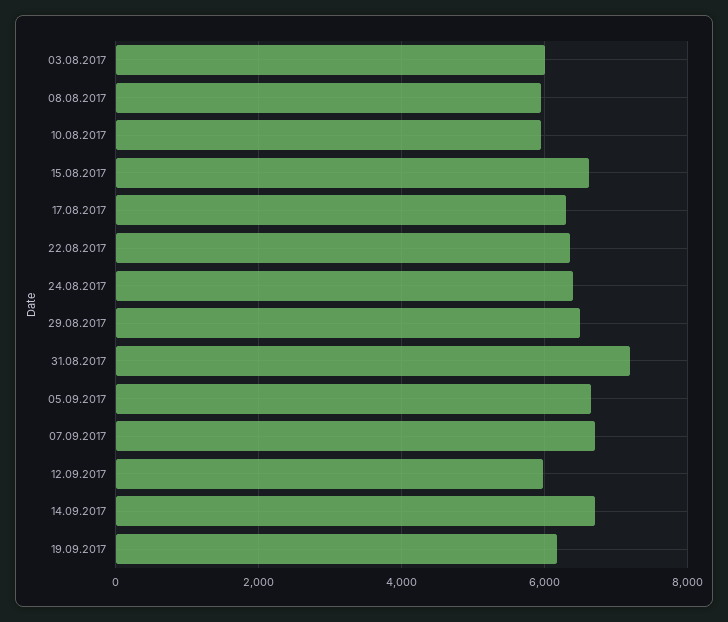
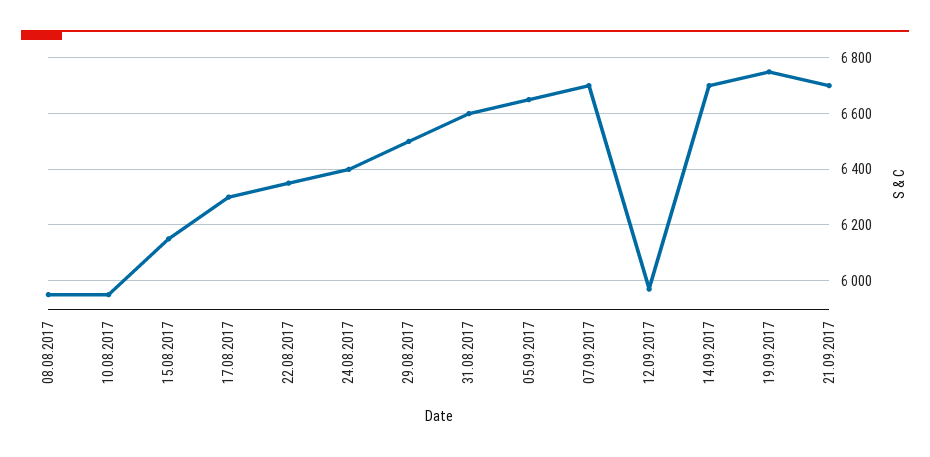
03.08.2017: 6000 -> none
15.08.2017: 6600 -> 6150
31.08.2017: 7200 -> 6600
19.09.2017: 6200 -> 6750
21.09.2017: none -> 6700

